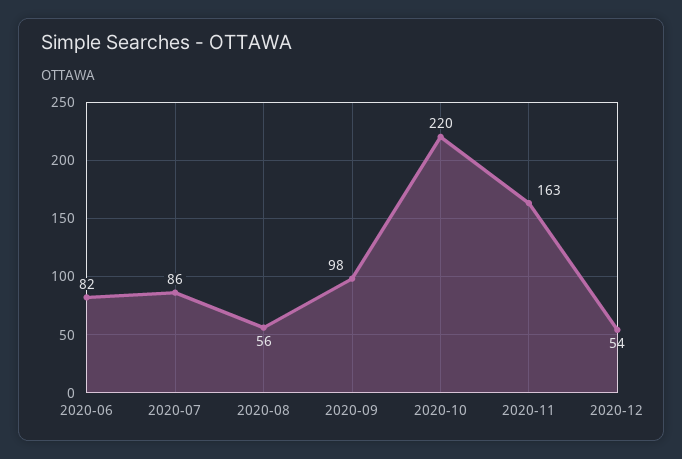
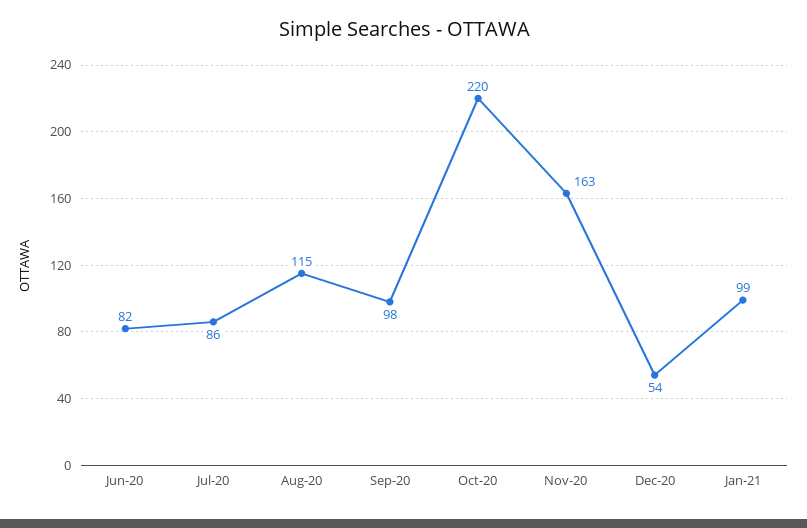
2020-08: 56 -> 115
Jan-21: none -> 99

